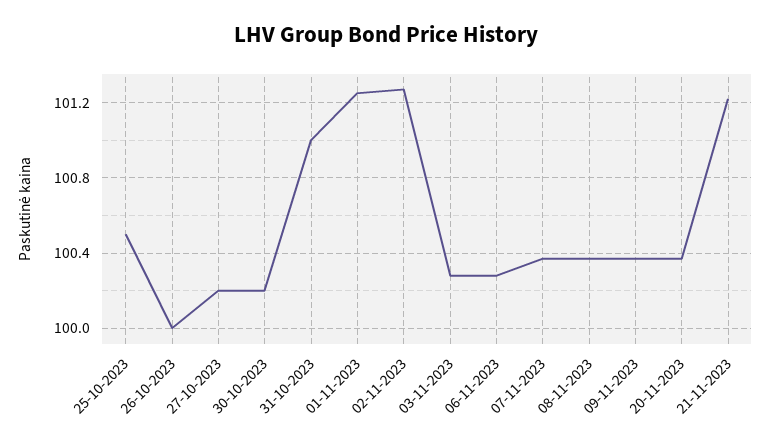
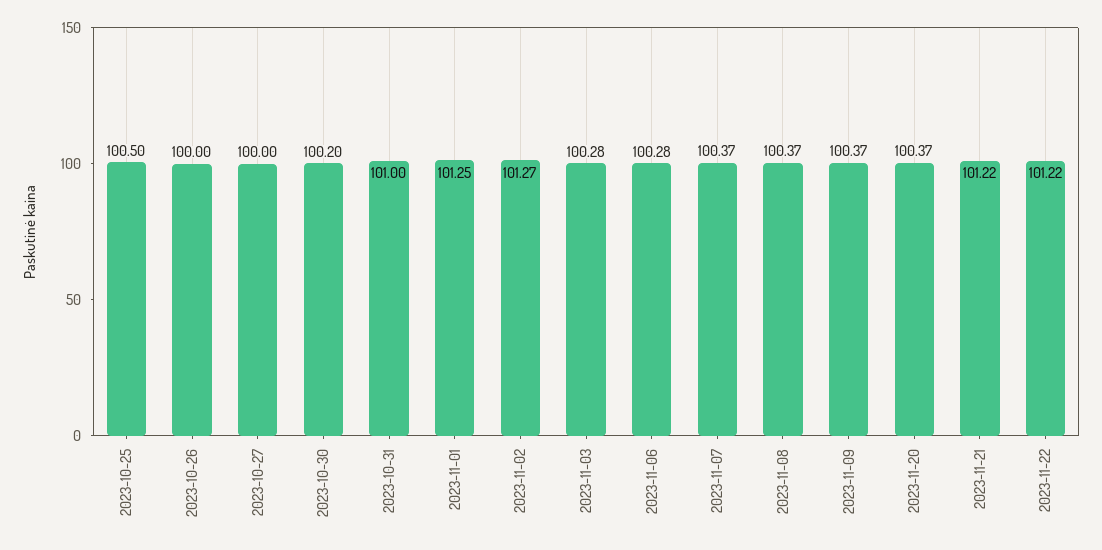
27-10-2023: 100.2 -> 100
2023-11-22: none -> 101.22

